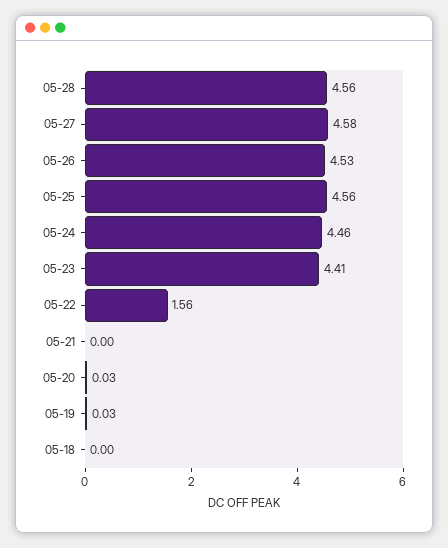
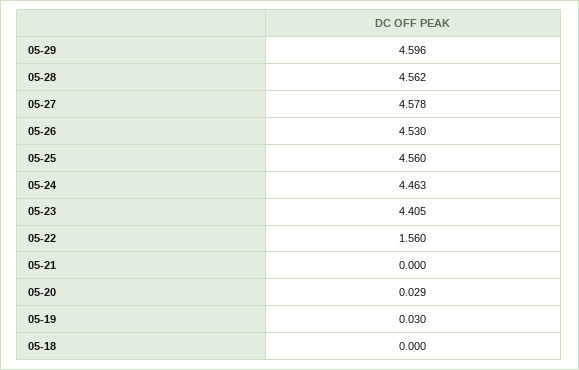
05-29: none -> 4.596

